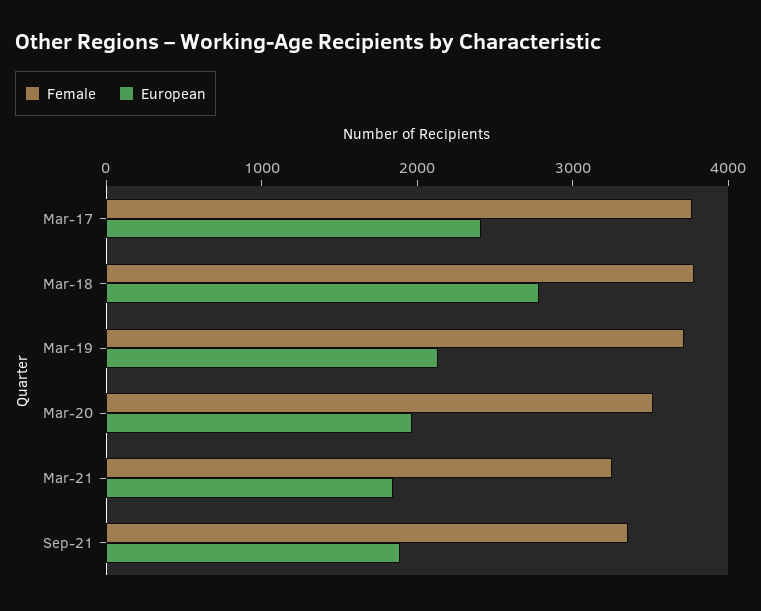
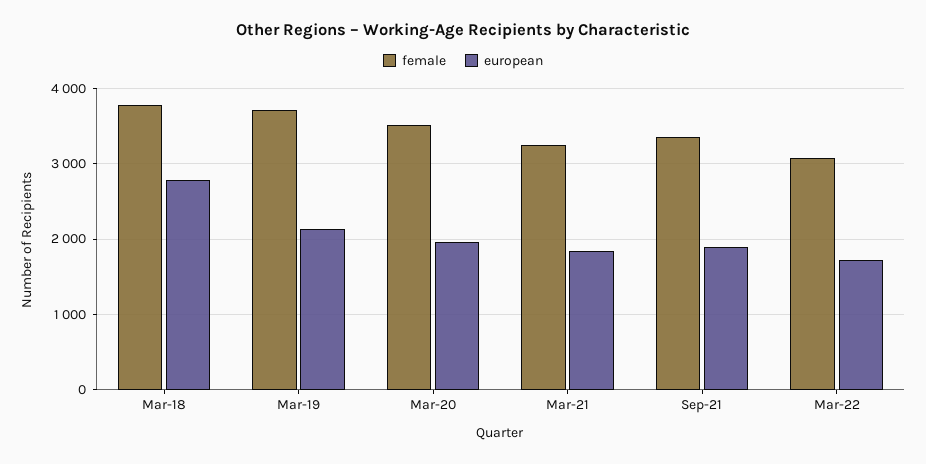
Female, Mar-17: 3800 -> none
European, Mar-17: 2400 -> none
Female, Mar-22: none -> 3100
European, Mar-22: none -> 1700

